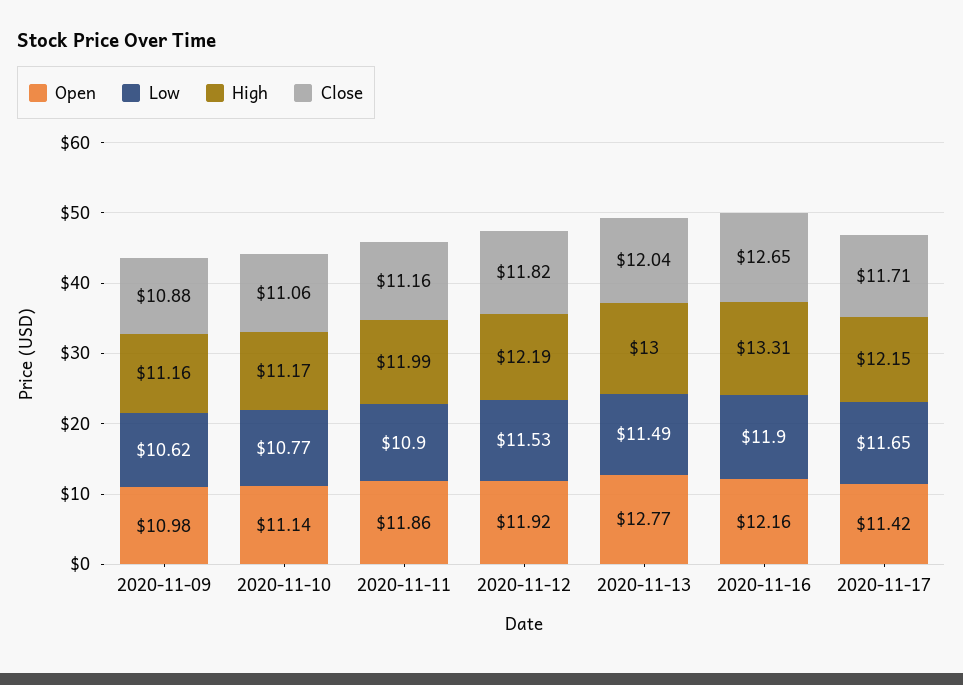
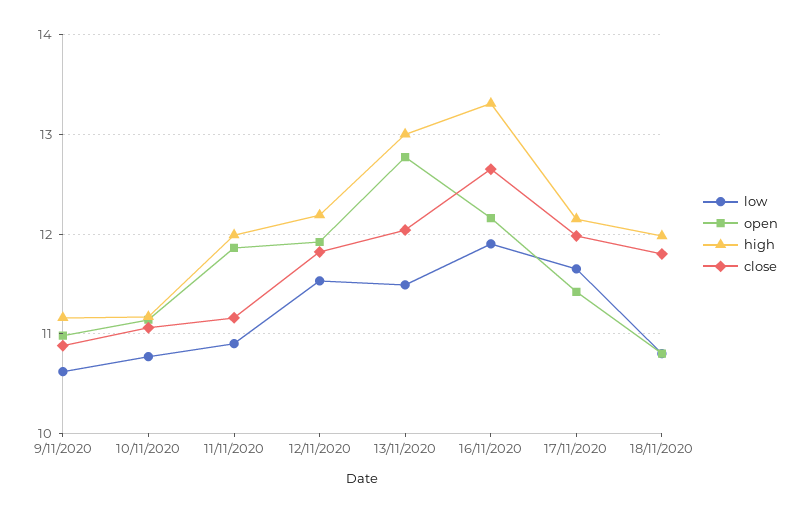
Close, 2020-11-17: 11.71 -> 12
Low, 18/11/2020: none -> 10.8
Open, 18/11/2020: none -> 10.8
High, 18/11/2020: none -> 12
Close, 18/11/2020: none -> 11.8

